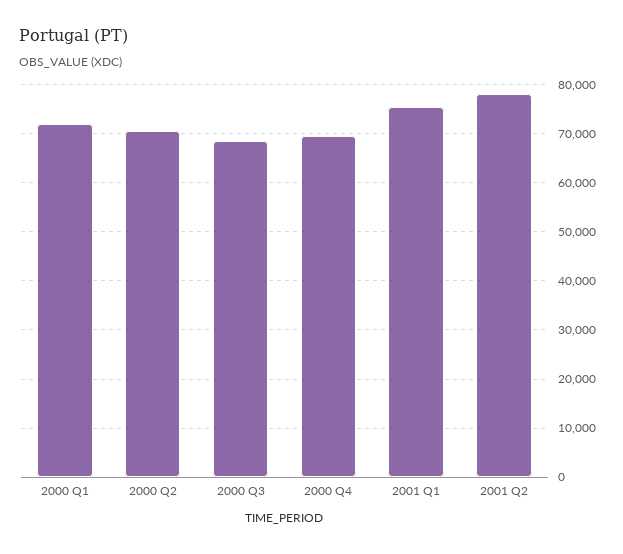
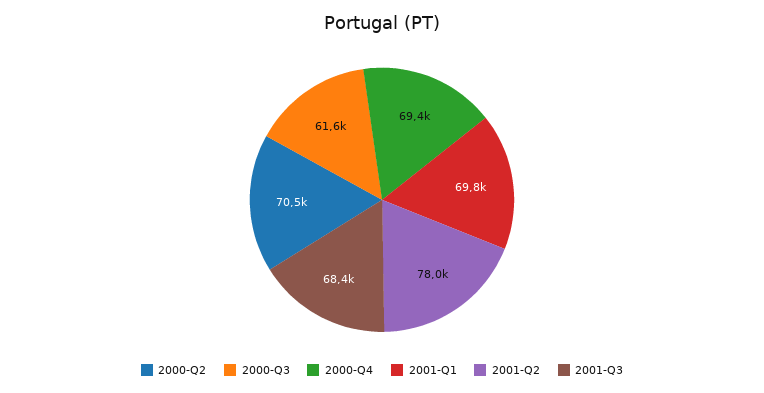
2000 Q1: 72000 -> none
2000 Q3: 68000 -> 61600
2001 Q1: 76000 -> 69800
2001-Q3: none -> 68400

